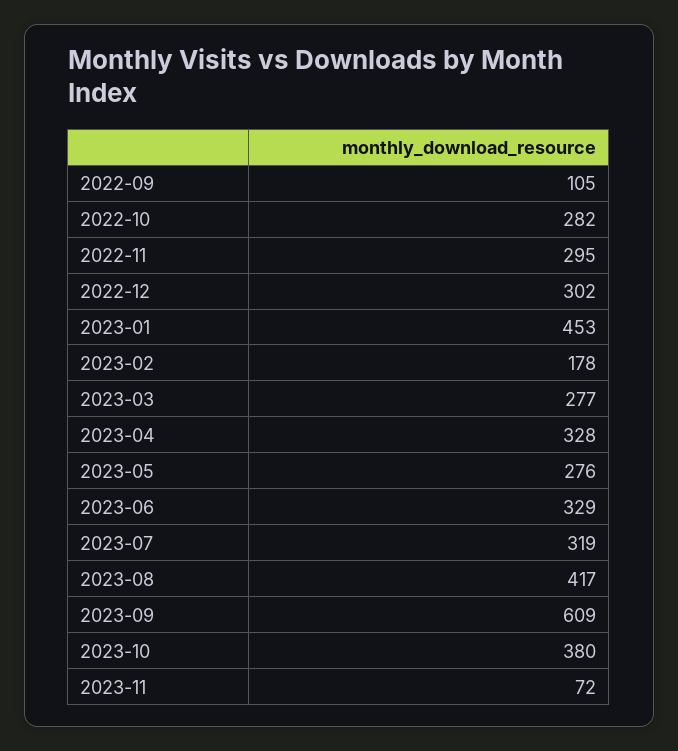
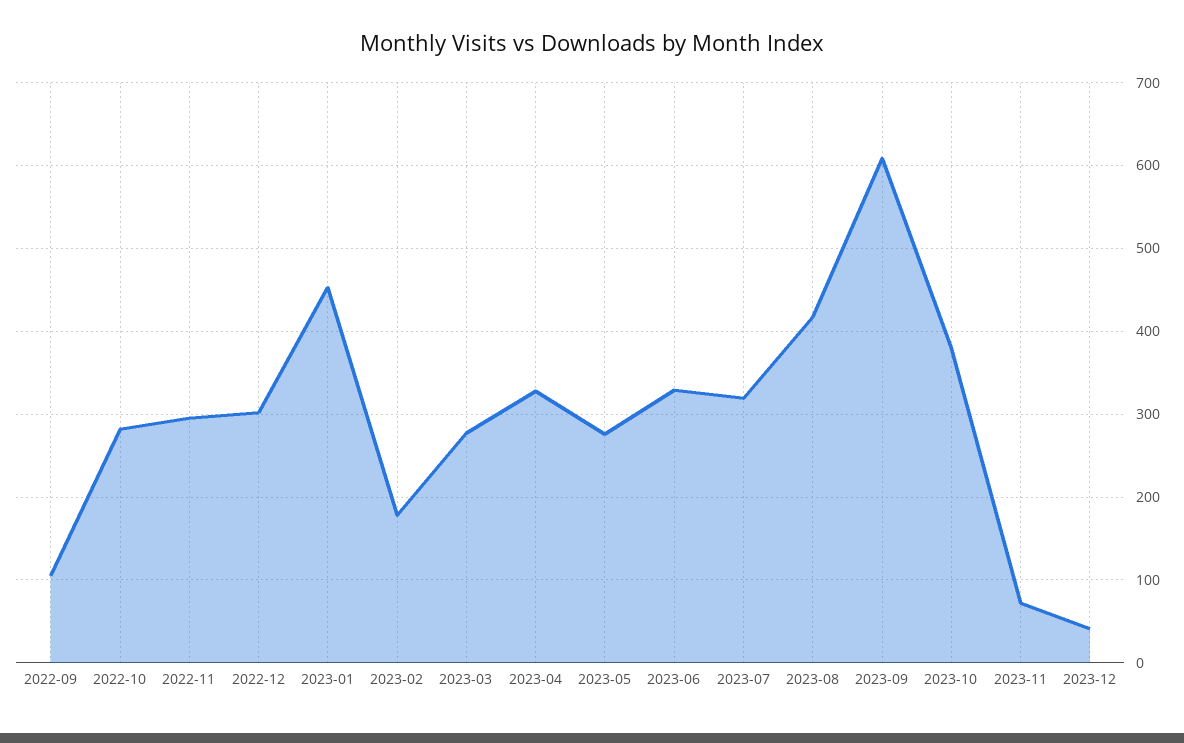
2023-12: none -> 40

